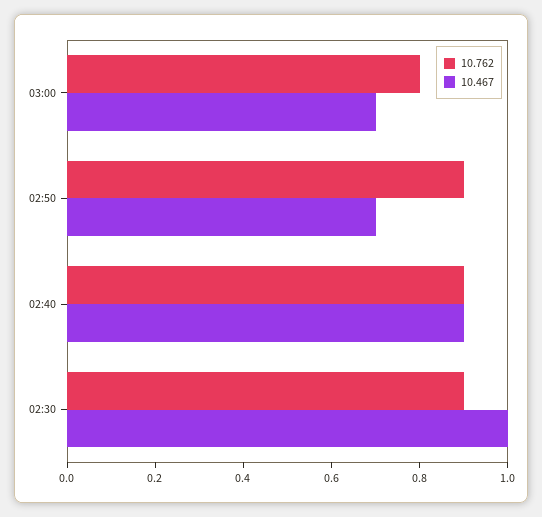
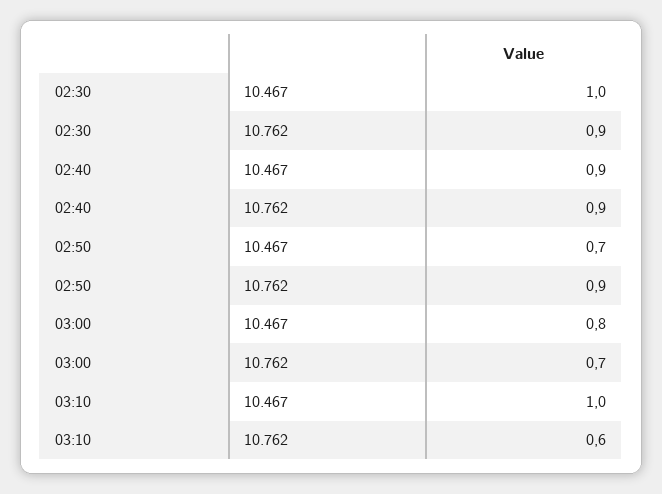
10.762, 03:00: 0.8 -> 0.7
10.467, 03:00: 0.7 -> 0.8
10.467, 03:10: none -> 1
10.762, 03:10: none -> 0.6

